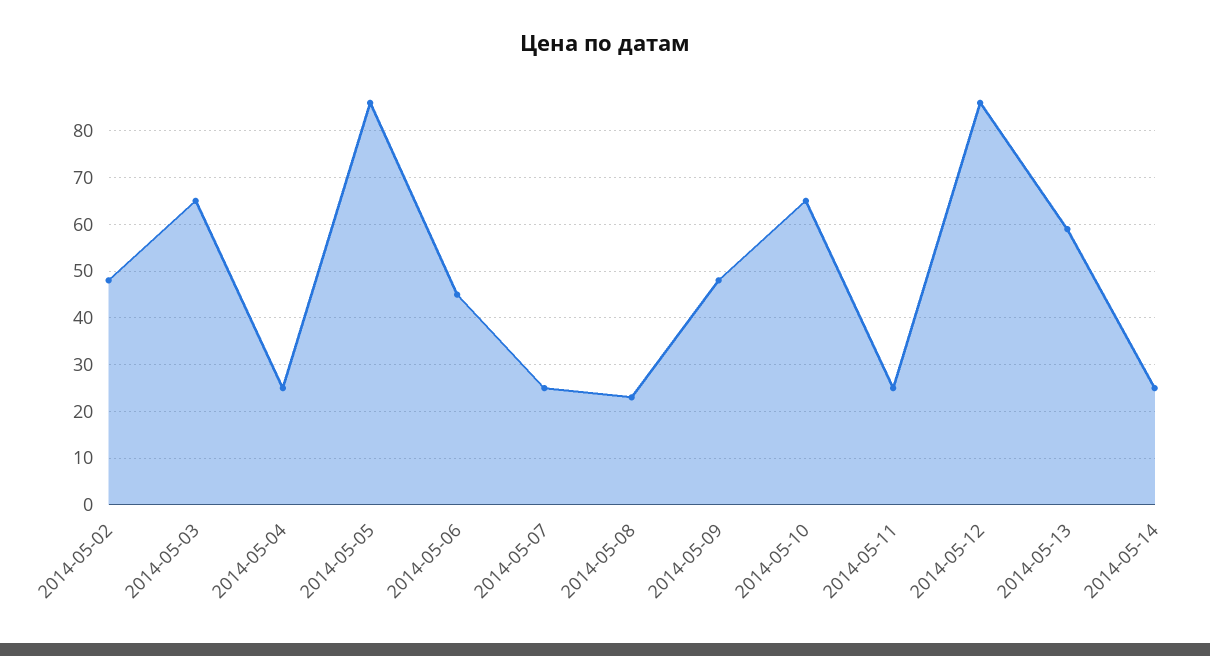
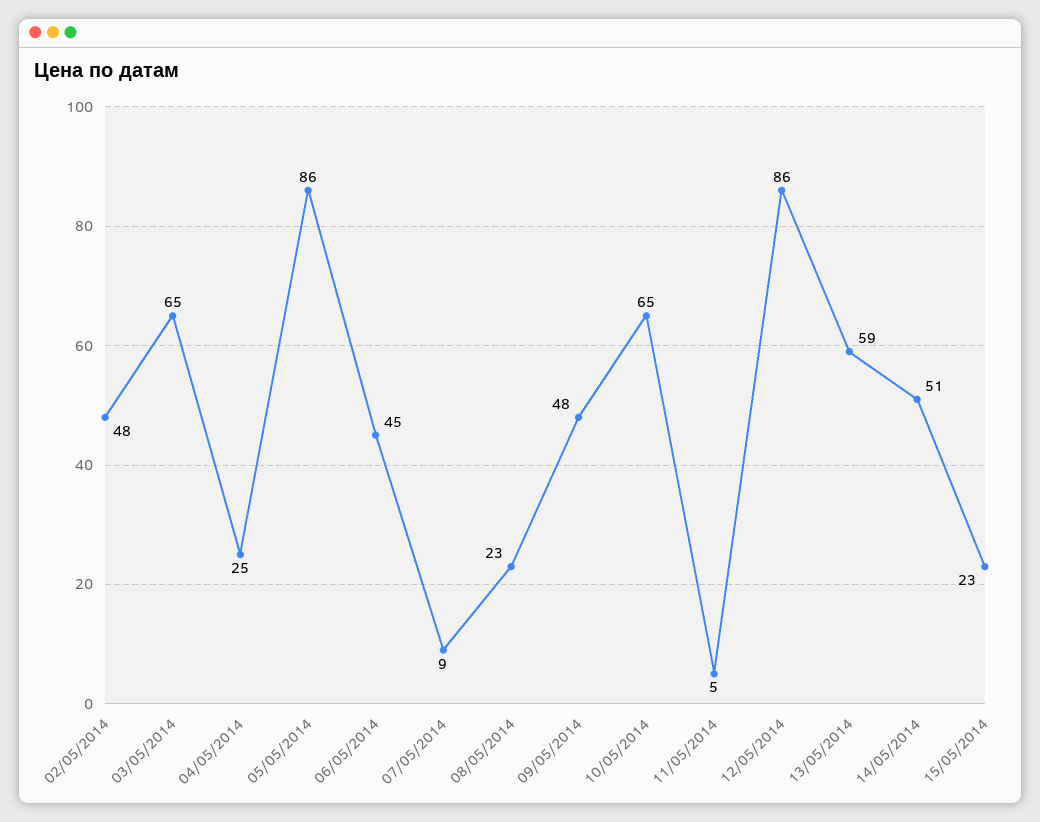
2014-05-07: 25 -> 9
2014-05-11: 25 -> 5
2014-05-14: 25 -> 51
15/05/2014: none -> 23

